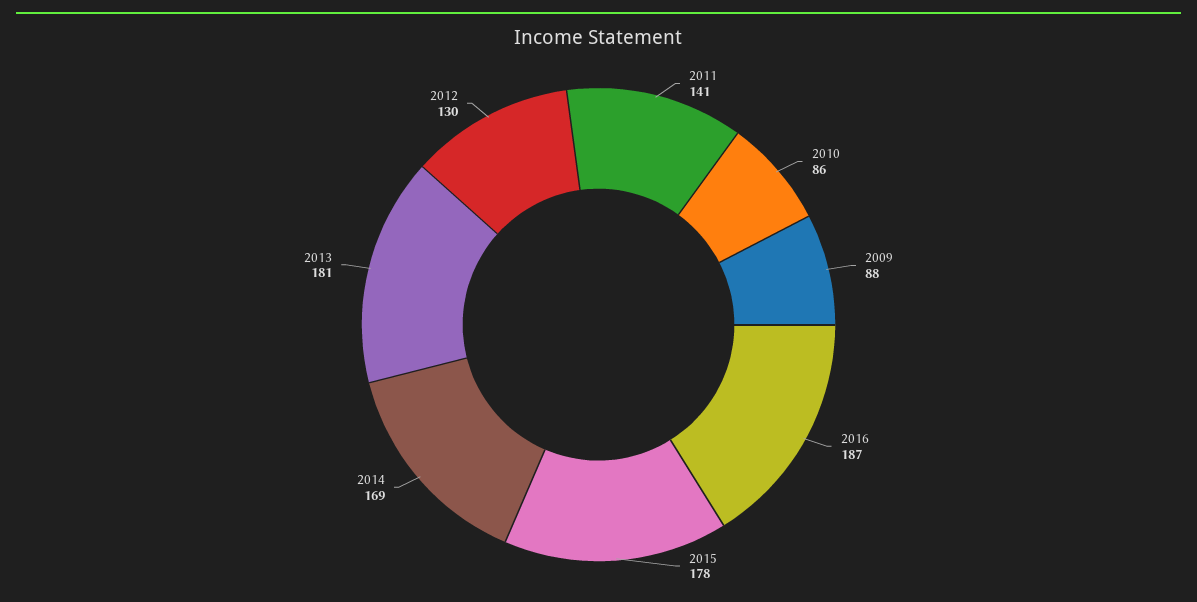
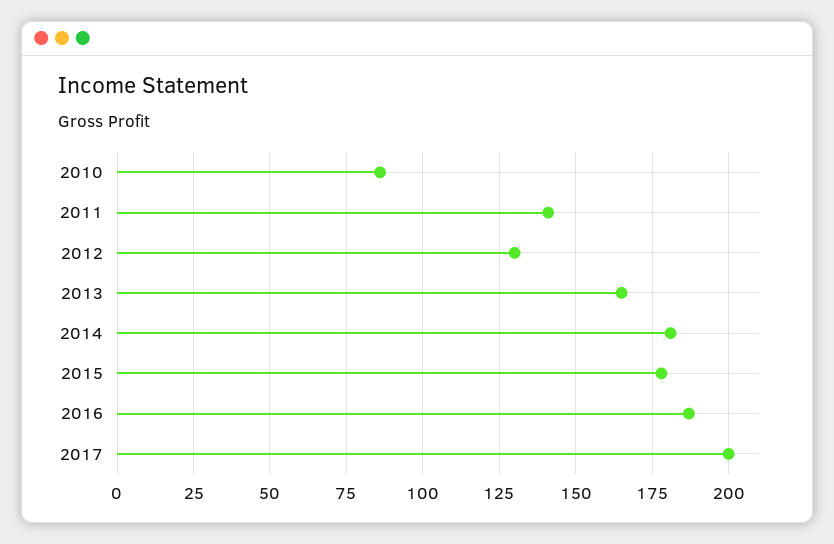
2009: 88 -> none
2014: 169 -> 180
2013: 181 -> 165
2017: none -> 200

